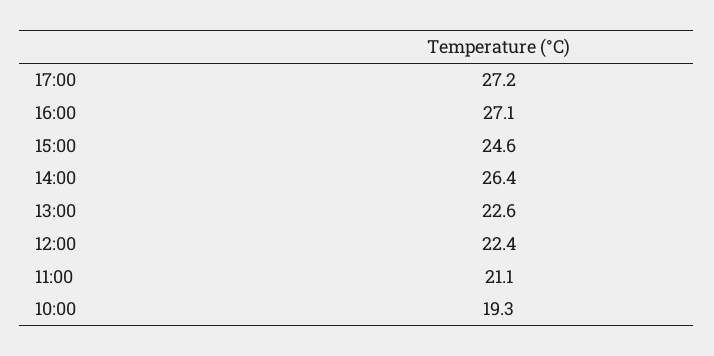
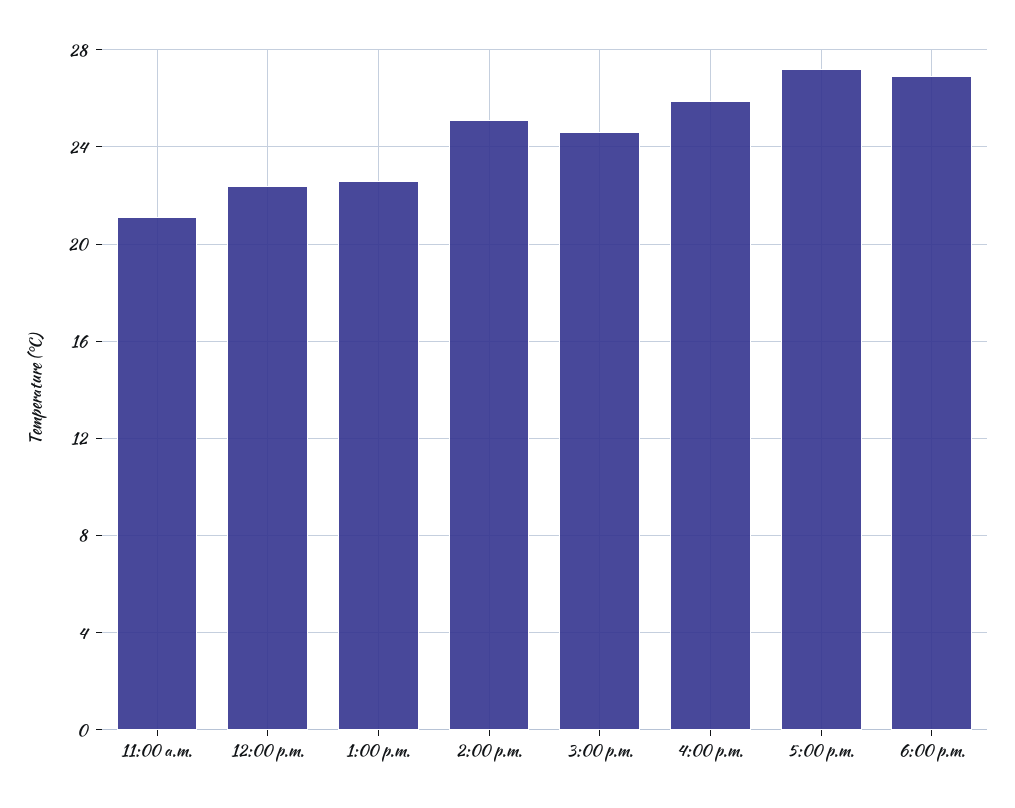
16:00: 27.1 -> 26
14:00: 26.4 -> 25
10:00: 19.3 -> none
6:00 p.m.: none -> 27

